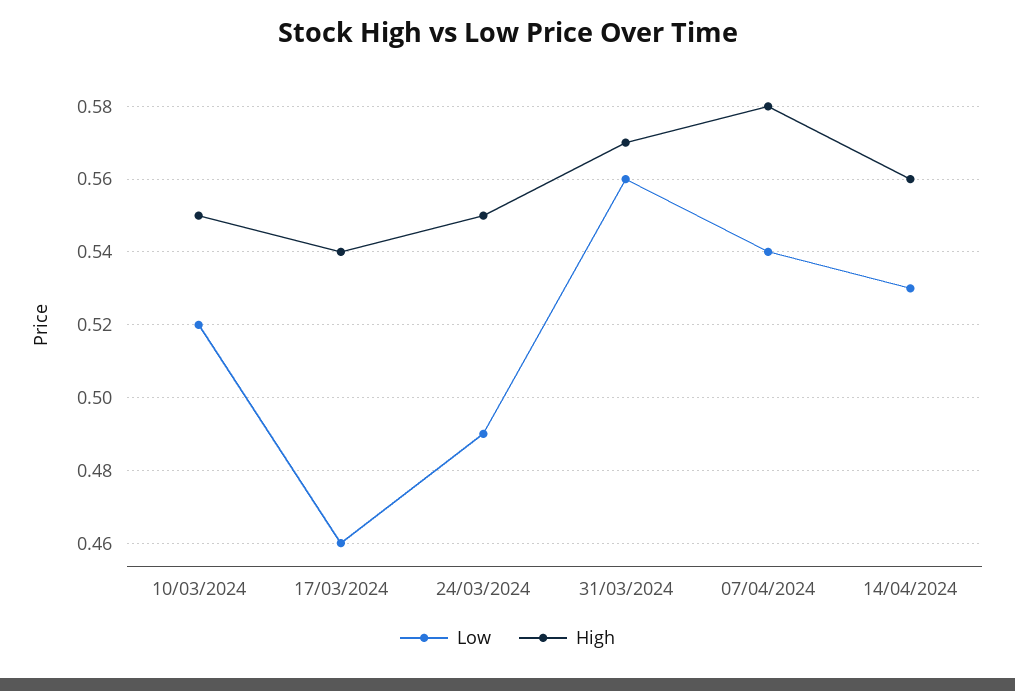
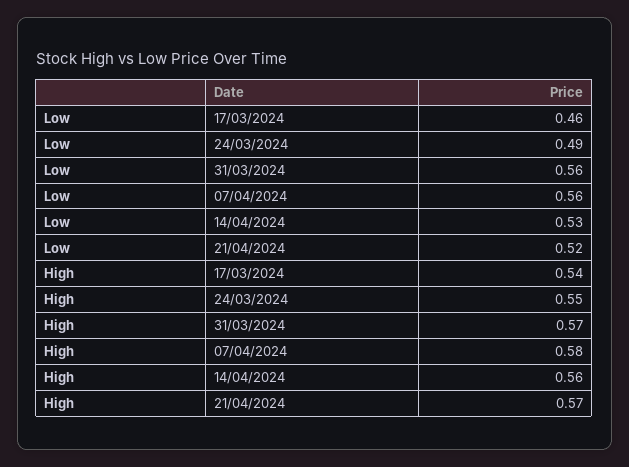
Low, 10/03/2024: 0.52 -> none
High, 10/03/2024: 0.55 -> none
Low, 07/04/2024: 0.54 -> 0.56
Low, 21/04/2024: none -> 0.52
High, 21/04/2024: none -> 0.57

